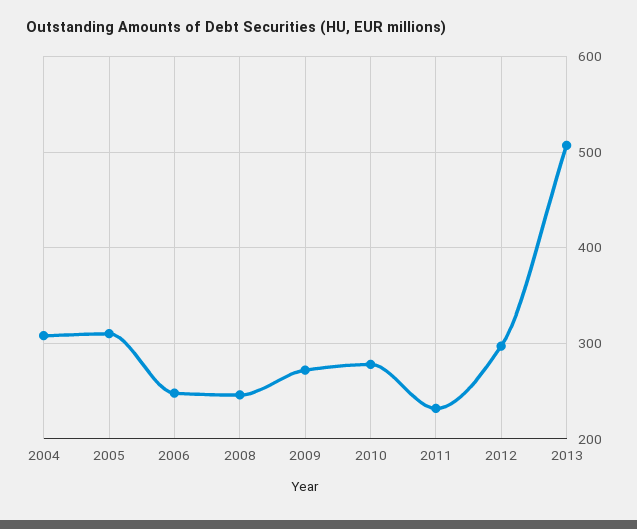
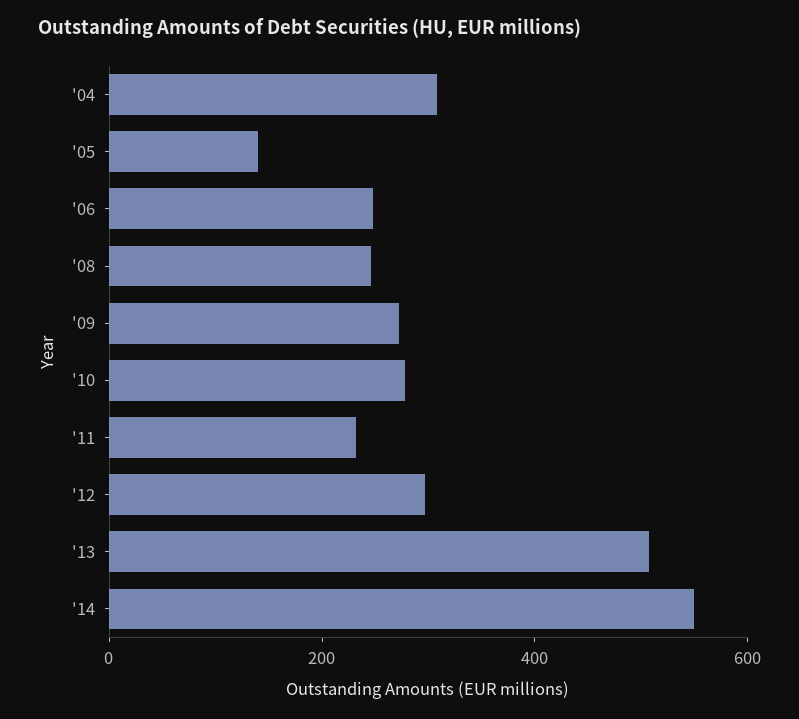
2005: 310 -> 150
'14: none -> 550

